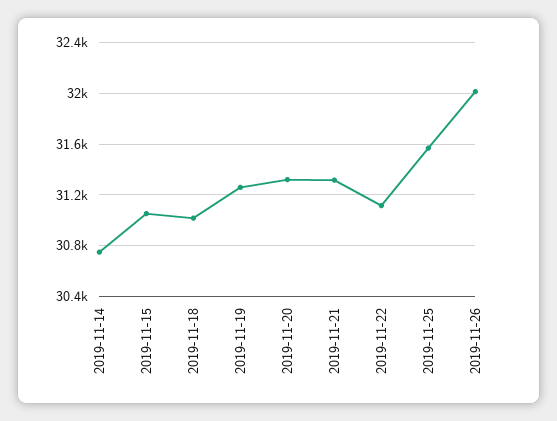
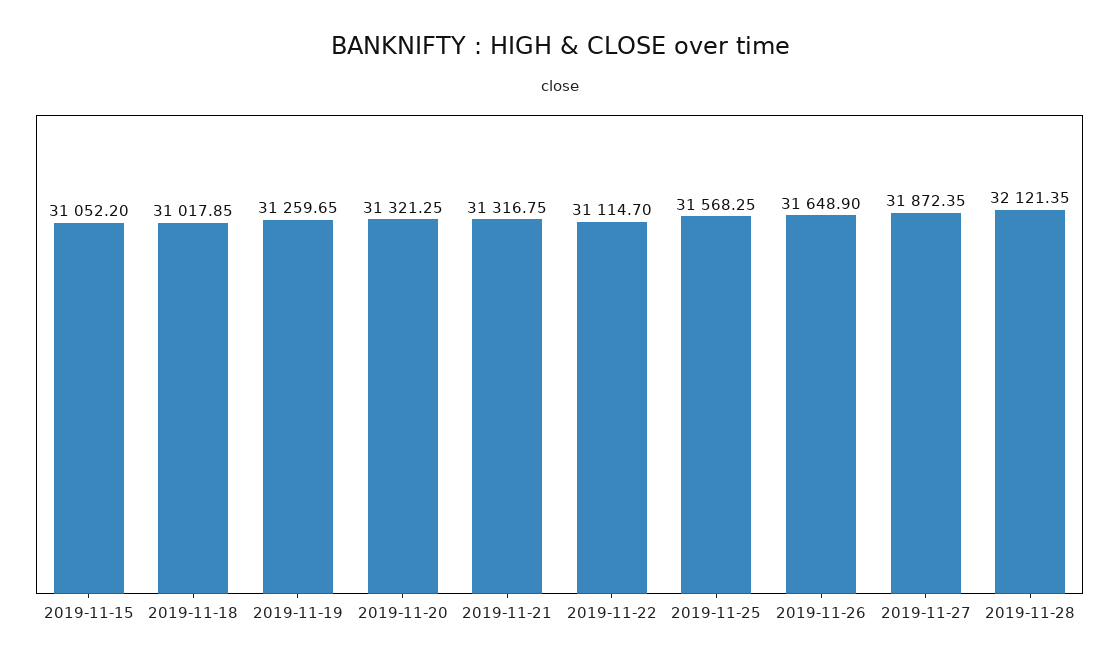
2019-11-14: 30750 -> none
2019-11-26: 32000 -> 31648.9
2019-11-27: none -> 31872.35
2019-11-28: none -> 32121.35

